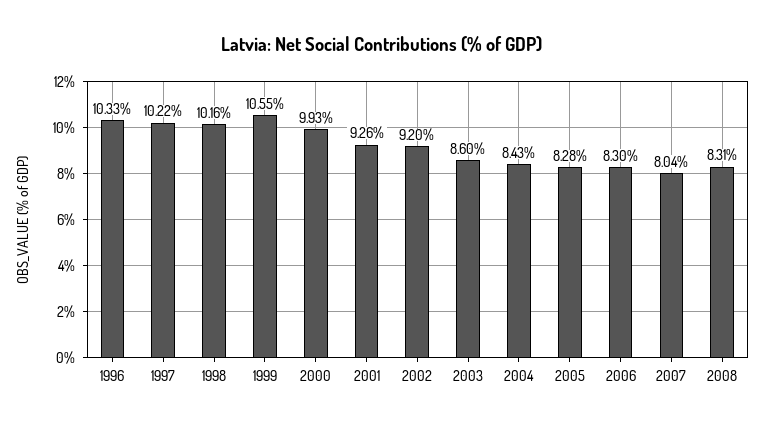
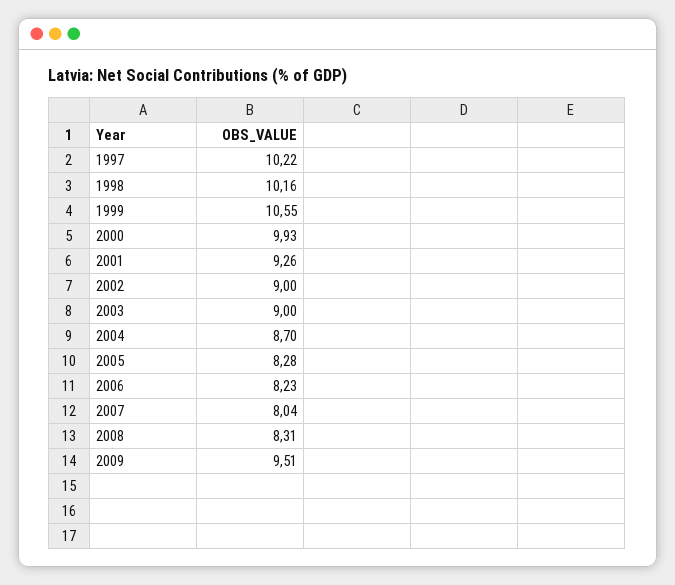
1996: 10.33 -> none
2002: 9.2 -> 9
2003: 8.6 -> 9
2004: 8.43 -> 8.7
2006: 8.3 -> 8.23
2009: none -> 9.51

